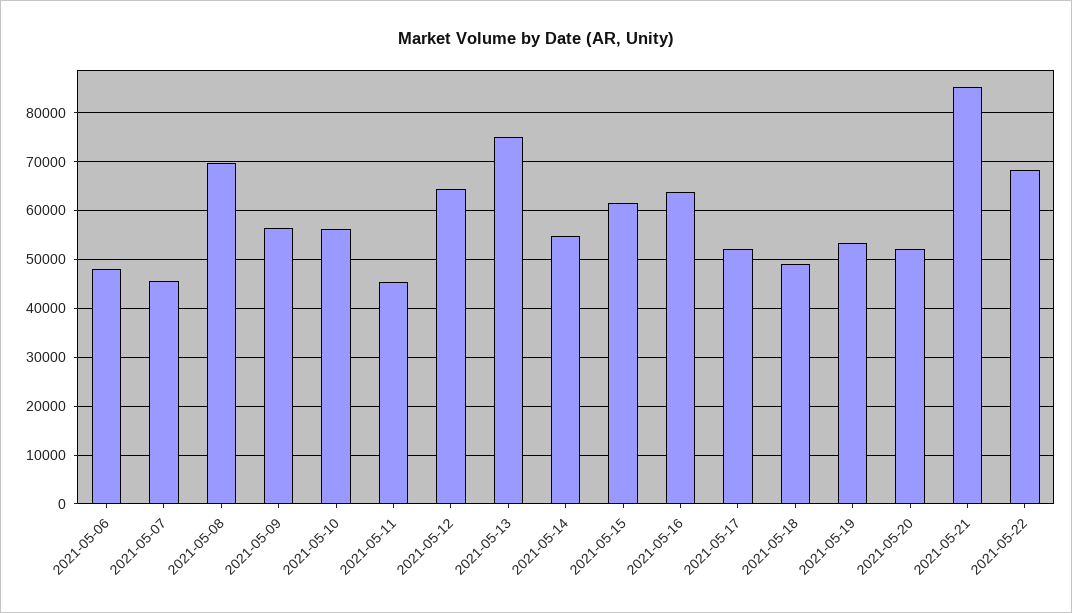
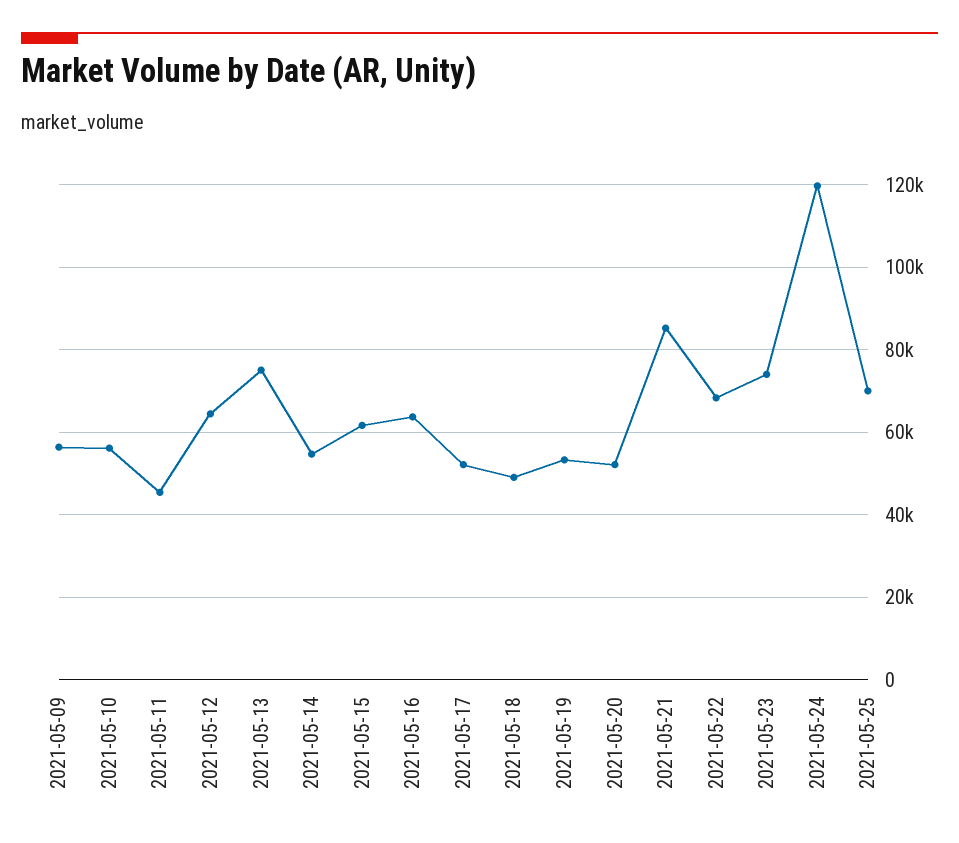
2021-05-06: 48000 -> none
2021-05-07: 46000 -> none
2021-05-08: 70000 -> none
2021-05-23: none -> 74000
2021-05-24: none -> 120000
2021-05-25: none -> 70000

